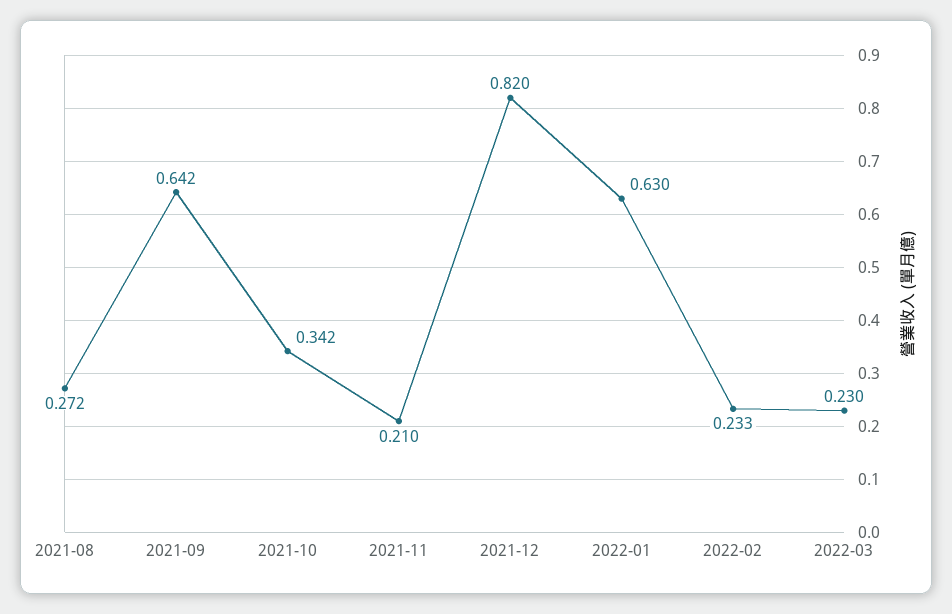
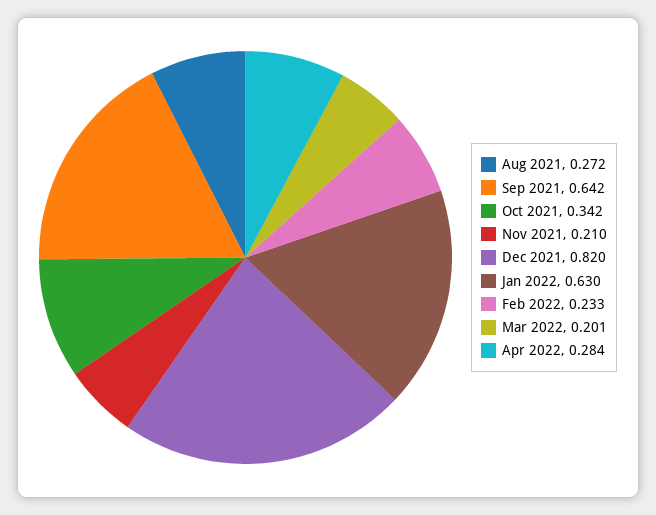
2022-03: 0.23 -> 0.201
Apr 2022: none -> 0.284

